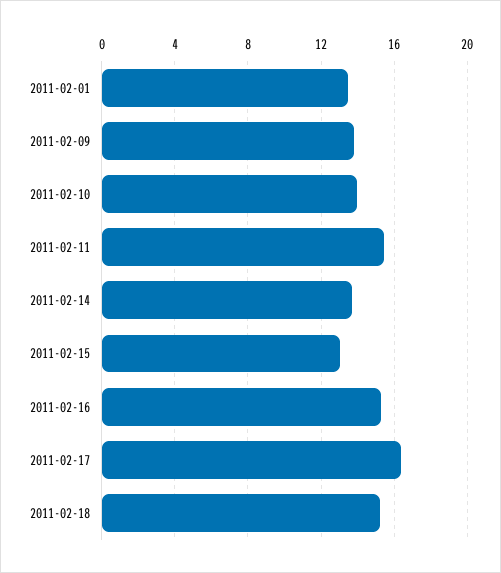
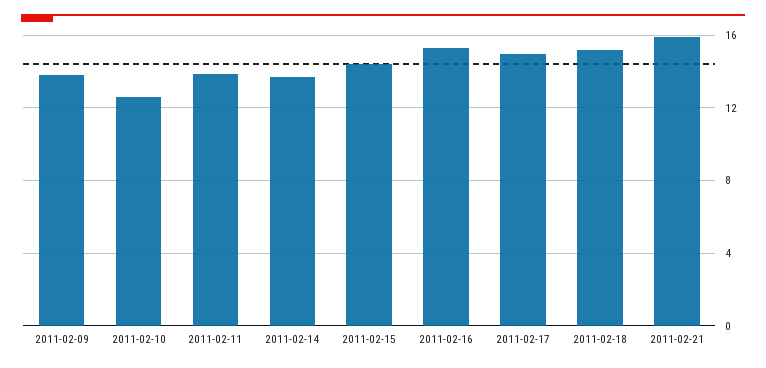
2011-02-01: 13.5 -> none
2011-02-10: 14 -> 12.5
2011-02-11: 15.5 -> 14
2011-02-15: 13 -> 14.5
2011-02-17: 16.5 -> 15
2011-02-21: none -> 16

